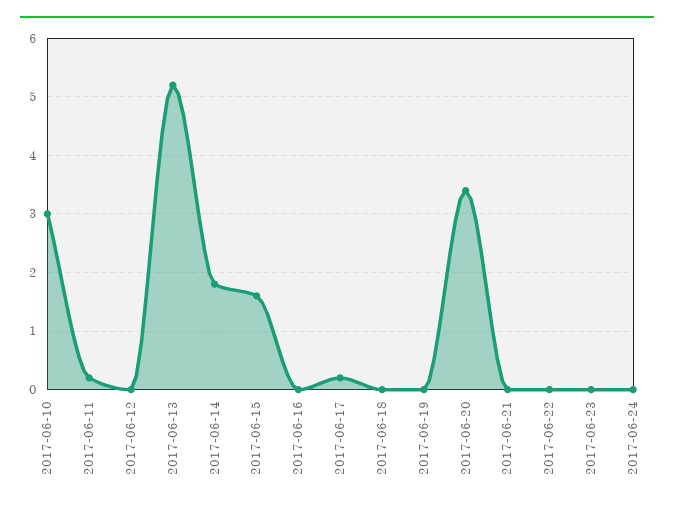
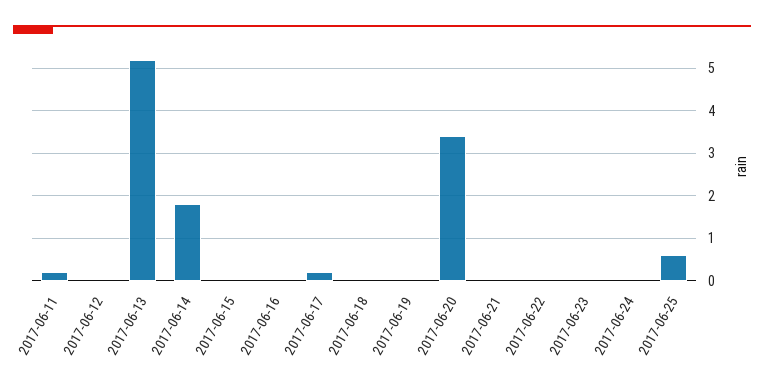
2017-06-10: 3 -> none
2017-06-15: 1.5 -> 0
2017-06-25: none -> 0.5

